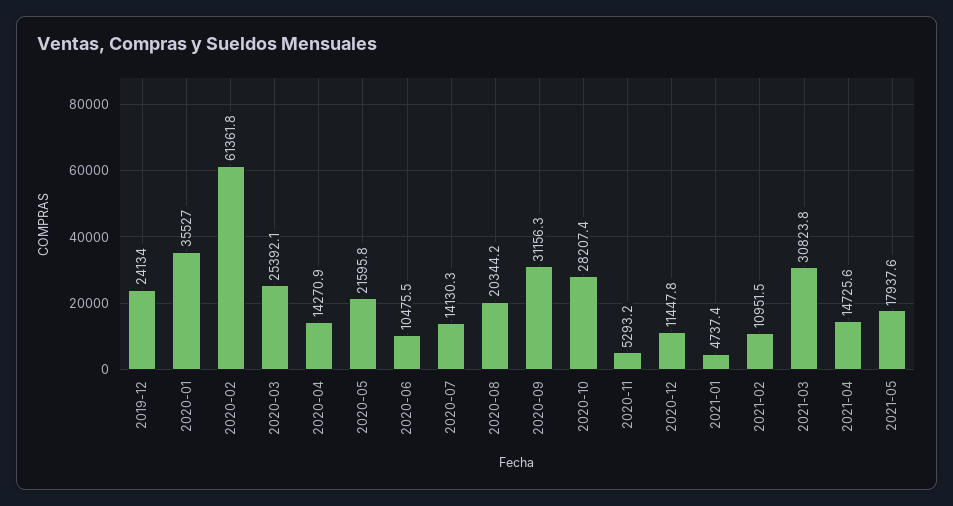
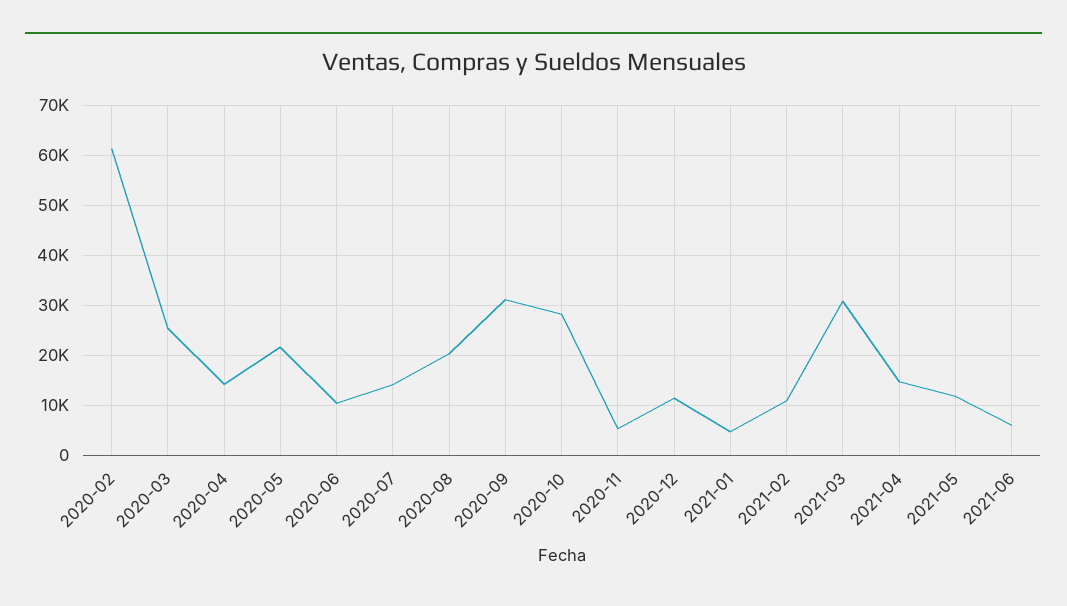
2019-12: 24134 -> none
2020-01: 35527 -> none
2021-05: 17937.6 -> 12000
2021-06: none -> 6000

